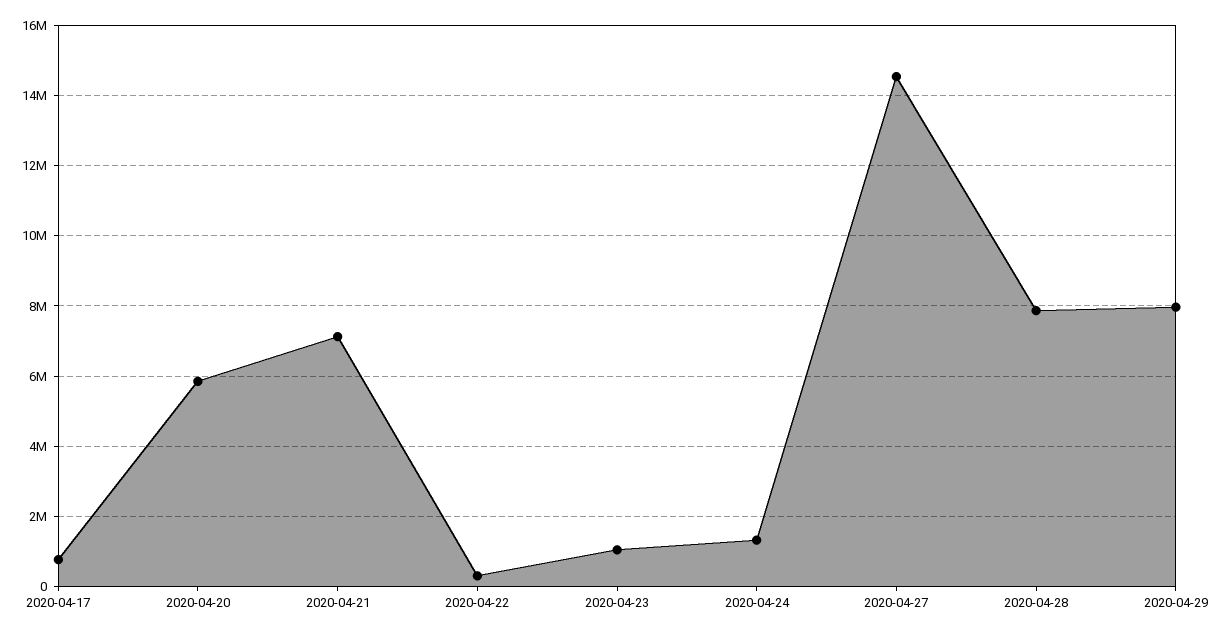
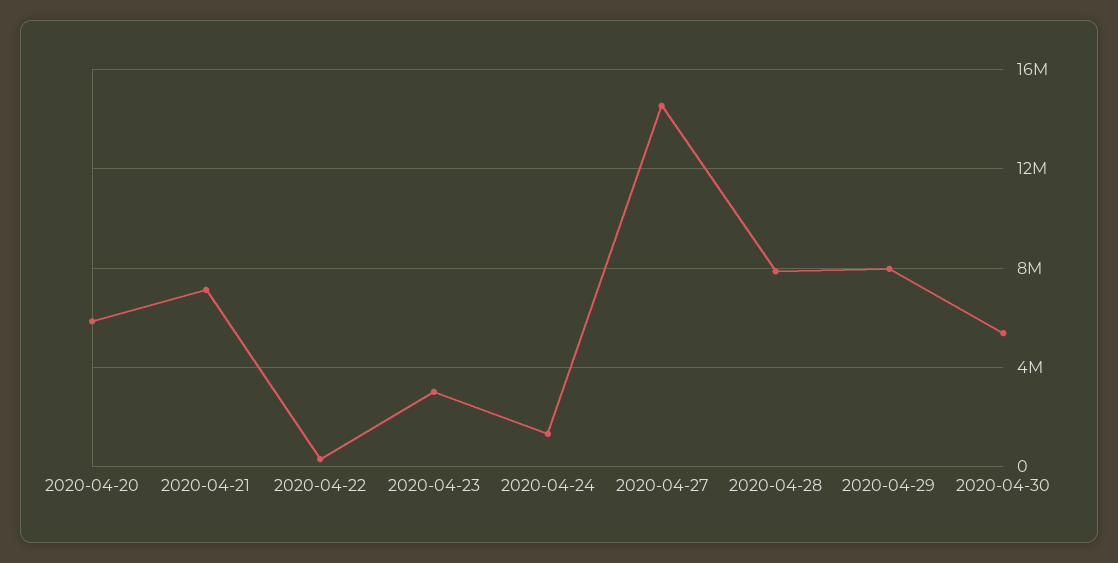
2020-04-17: 800000 -> none
2020-04-23: 1000000 -> 3000000
2020-04-30: none -> 5500000

